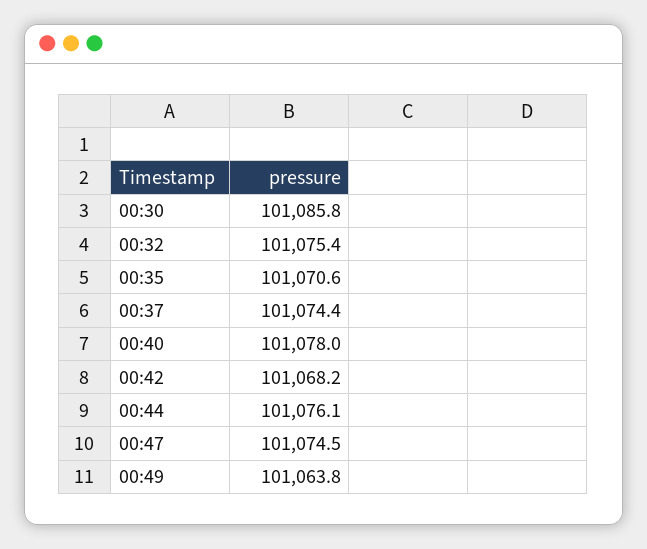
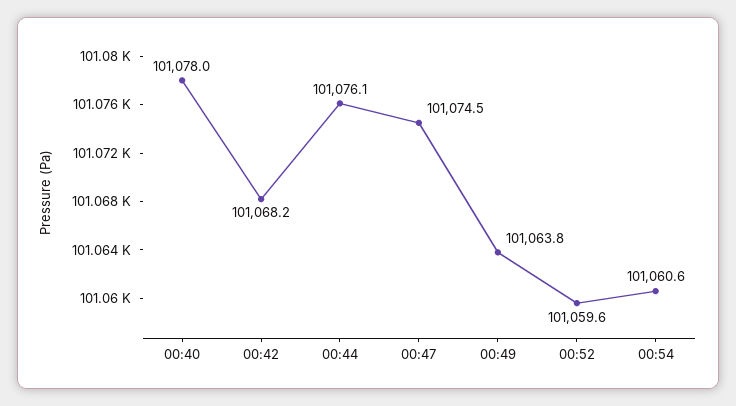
00:30: 101085.8 -> none
00:32: 101075.4 -> none
00:35: 101070.6 -> none
00:37: 101074.4 -> none
00:52: none -> 101059.6
00:54: none -> 101060.6

